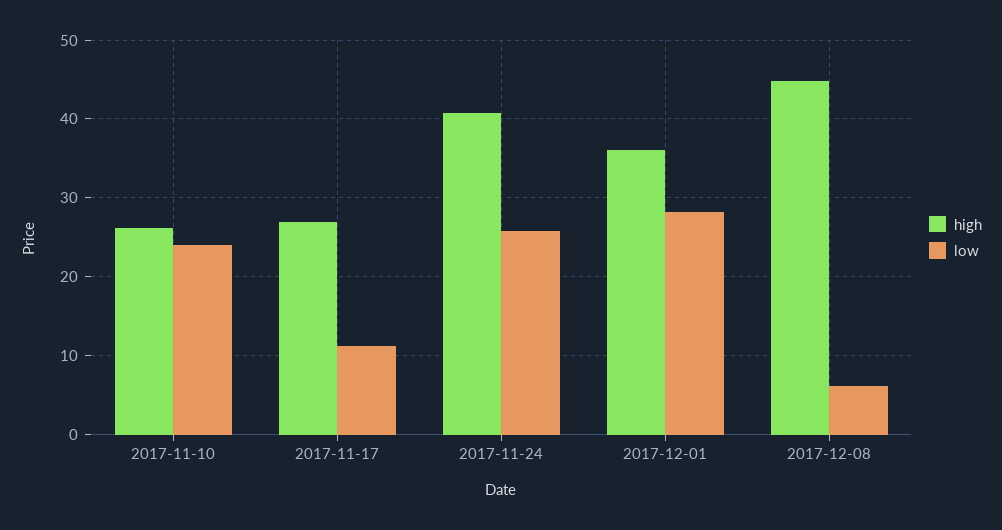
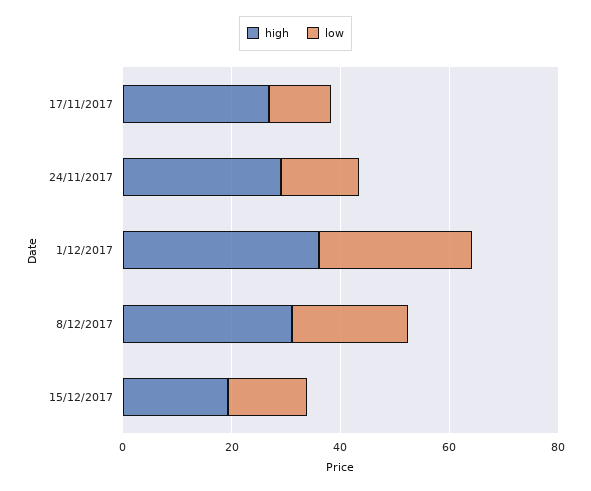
high, 2017-11-10: 26 -> none
low, 2017-11-10: 24 -> none
high, 2017-11-24: 41 -> 30
low, 2017-11-24: 26 -> 15
high, 2017-12-08: 45 -> 30
low, 2017-12-08: 6 -> 20
high, 15/12/2017: none -> 20
low, 15/12/2017: none -> 15

